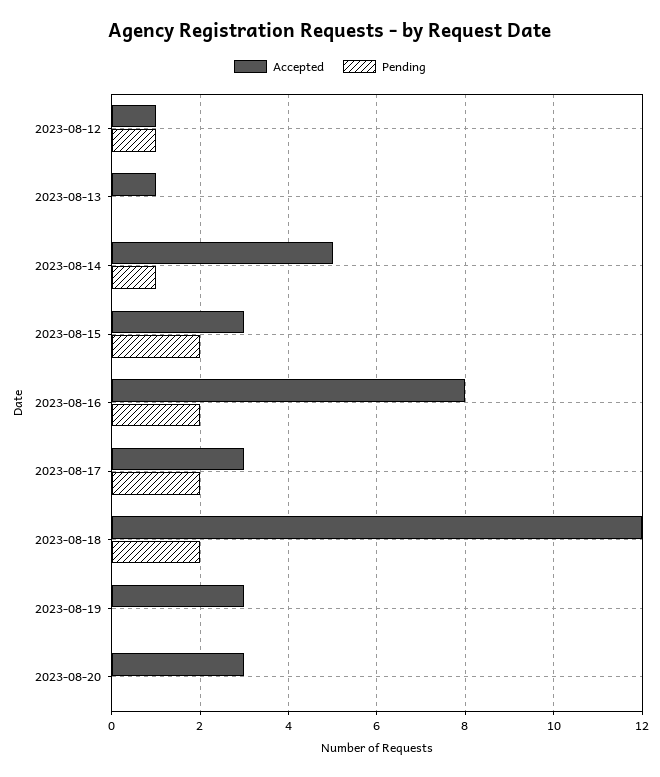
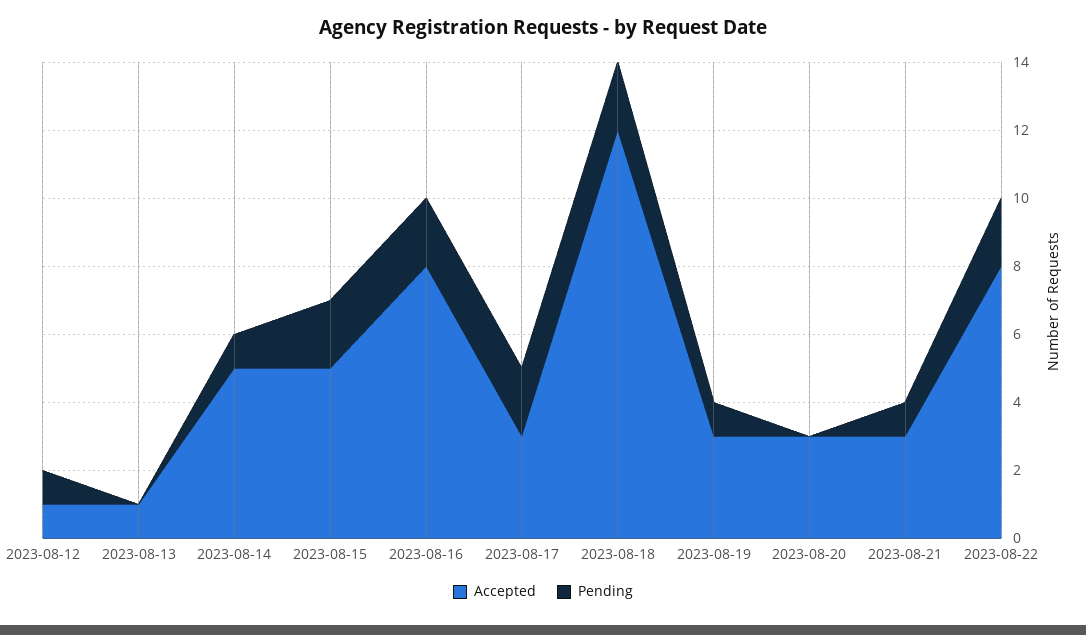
Accepted, 2023-08-15: 3 -> 5
Pending, 2023-08-19: 0 -> 1
Accepted, 2023-08-21: none -> 3
Pending, 2023-08-21: none -> 1
Accepted, 2023-08-22: none -> 8
Pending, 2023-08-22: none -> 2

